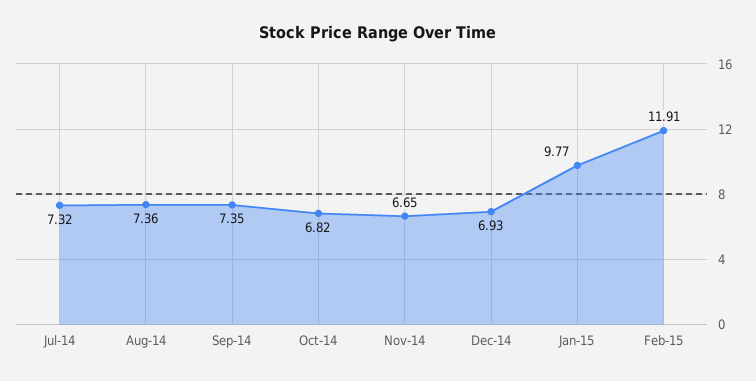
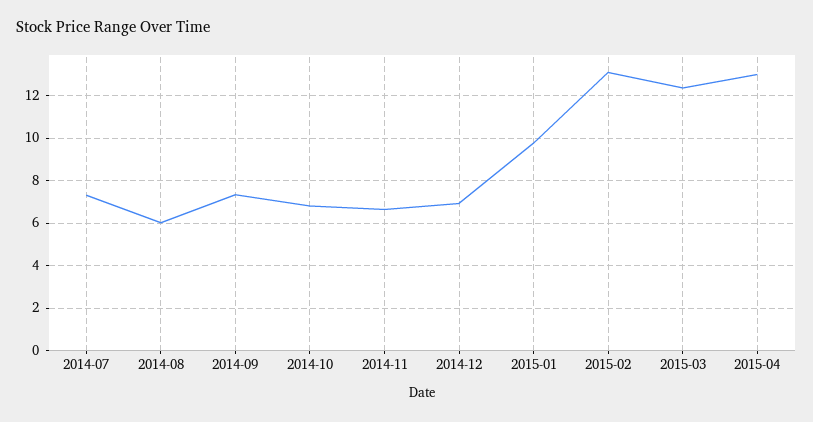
Aug-14: 7.36 -> 6
Feb-15: 11.91 -> 13
2015-03: none -> 12.5
2015-04: none -> 13

